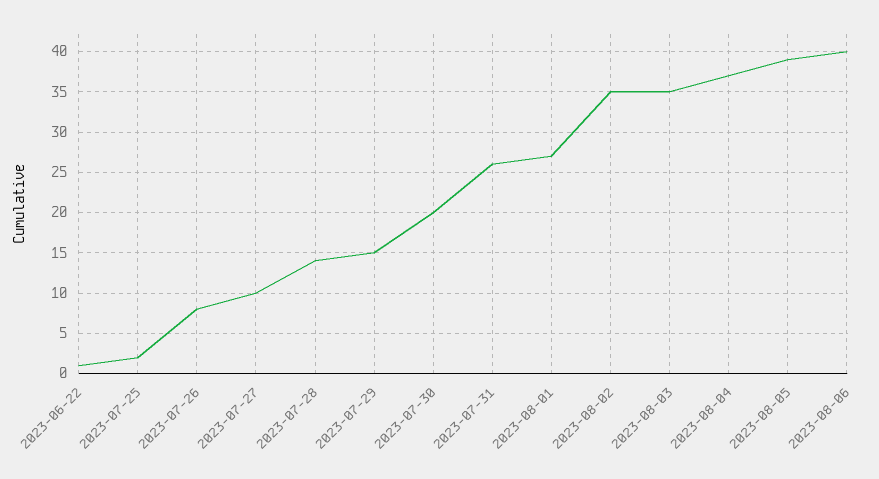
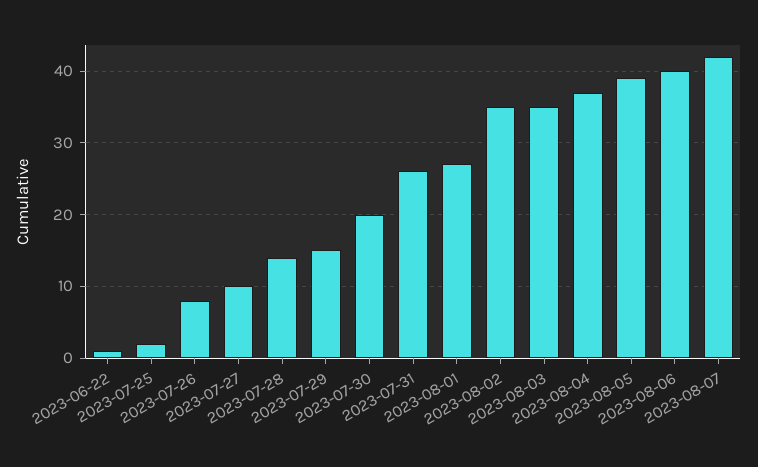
2023-08-07: none -> 42

